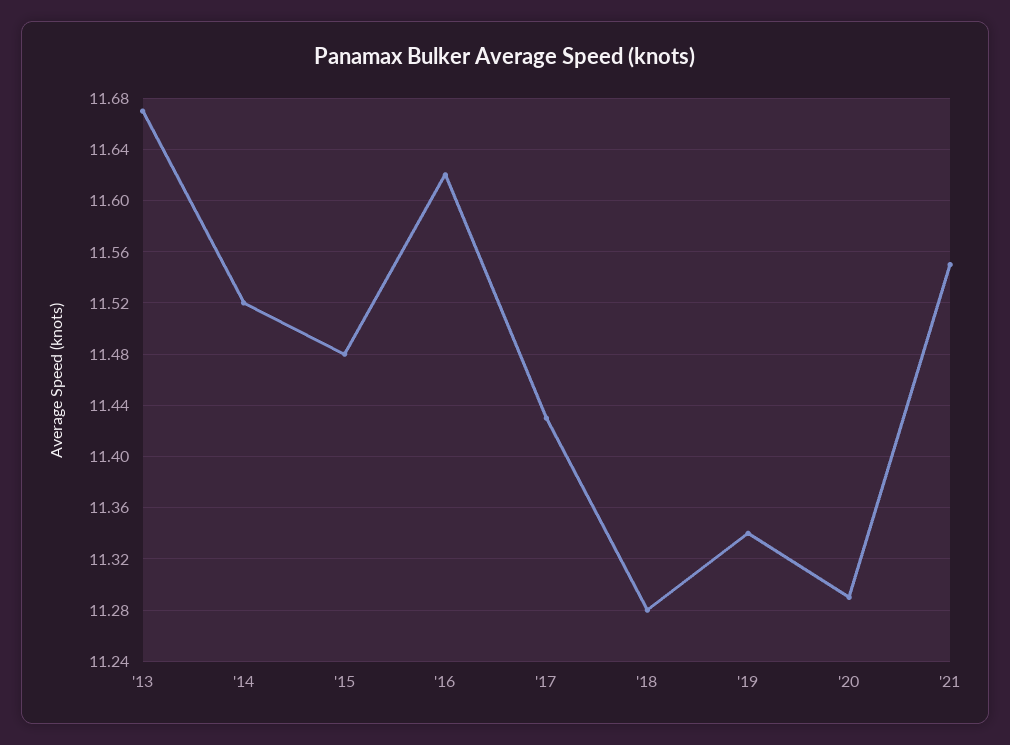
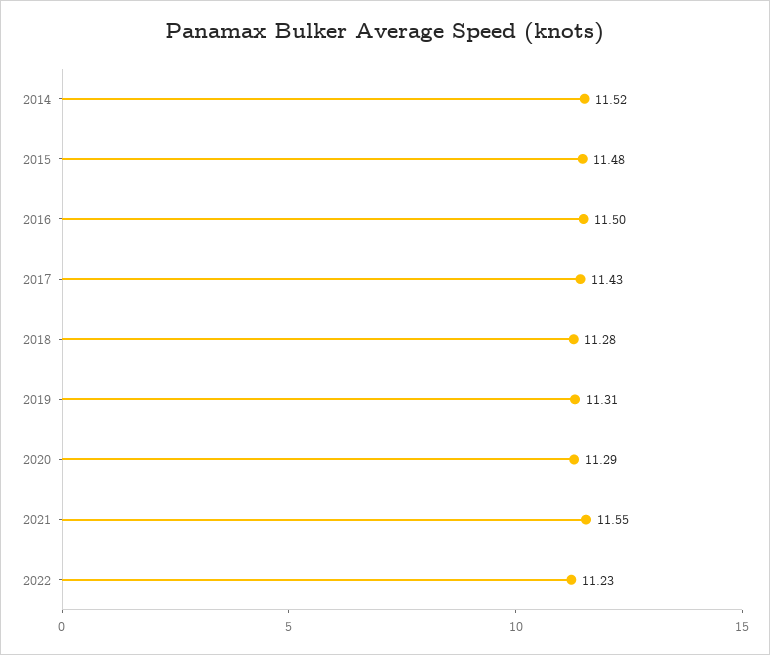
'13: 11.67 -> none
'16: 11.62 -> 11.5
'19: 11.34 -> 11.31
2022: none -> 11.23

